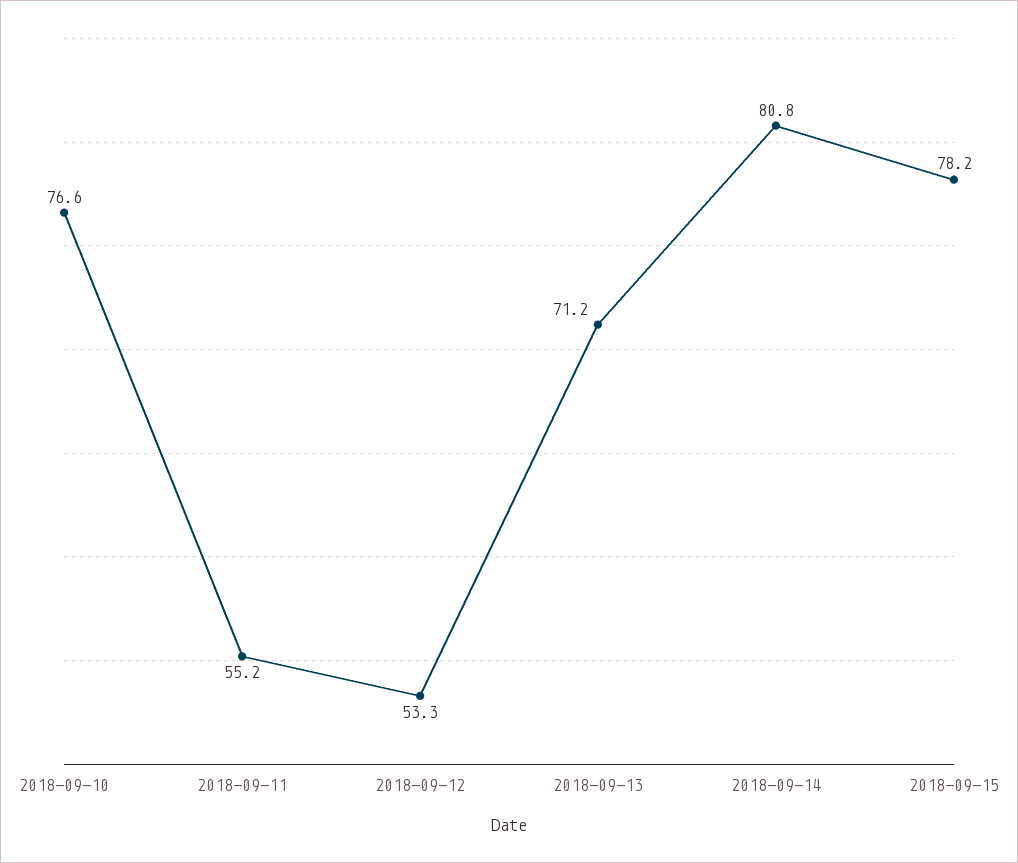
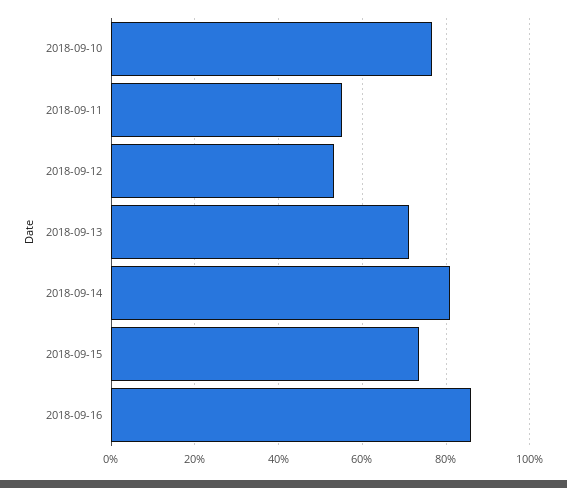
2018-09-15: 78.2 -> 74
2018-09-16: none -> 86

